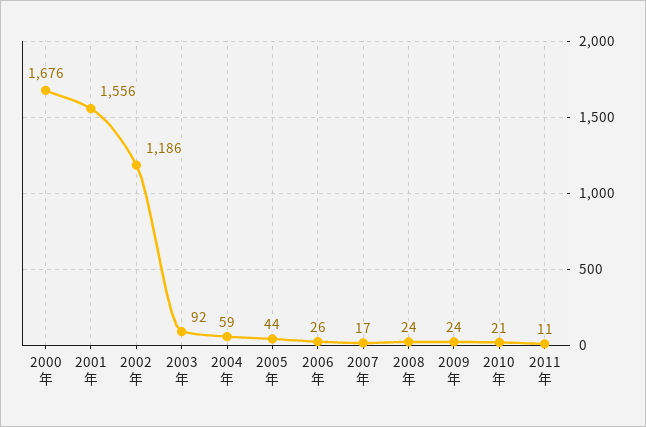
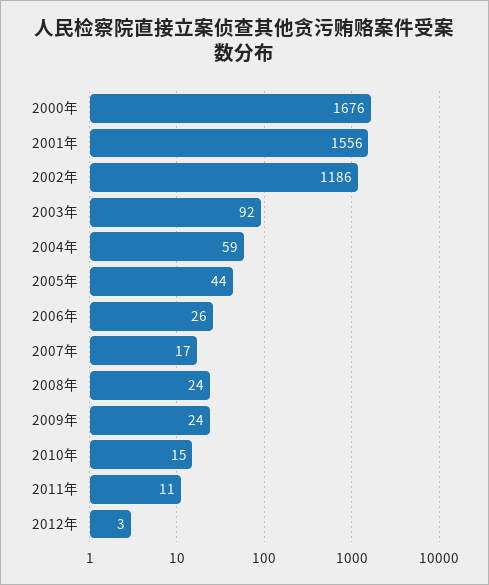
2010年: 21 -> 15
2012年: none -> 3

